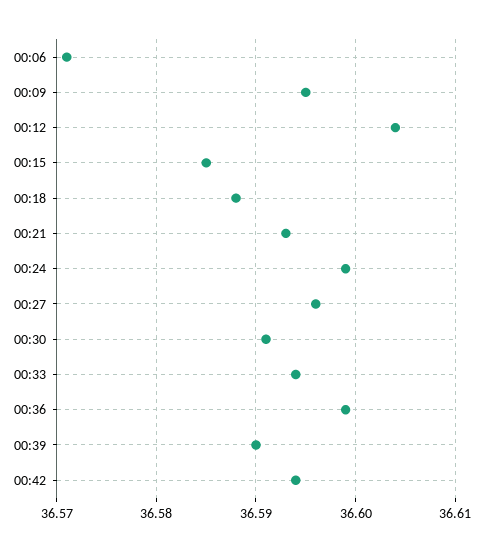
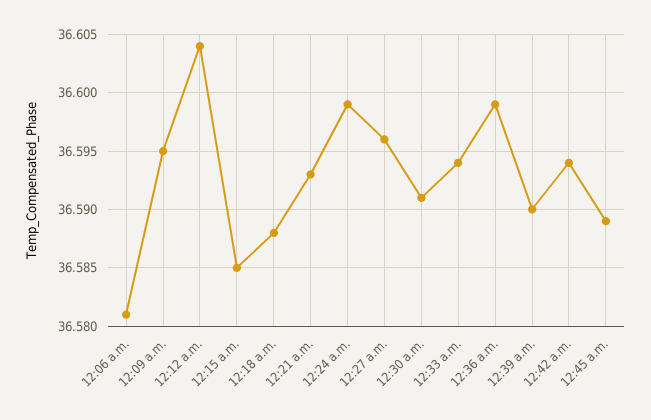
00:06: 36.571 -> 36.581
12:45 a.m.: none -> 36.589

